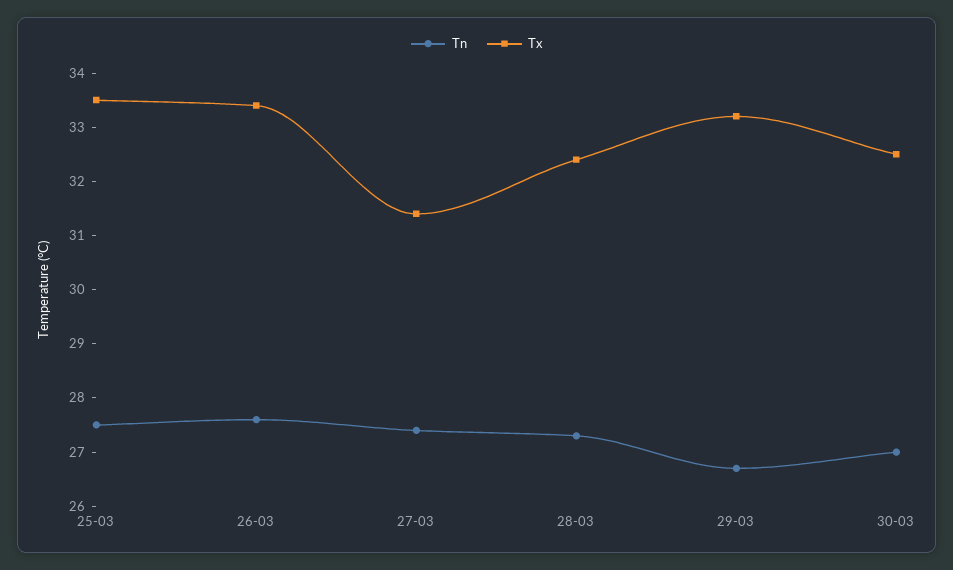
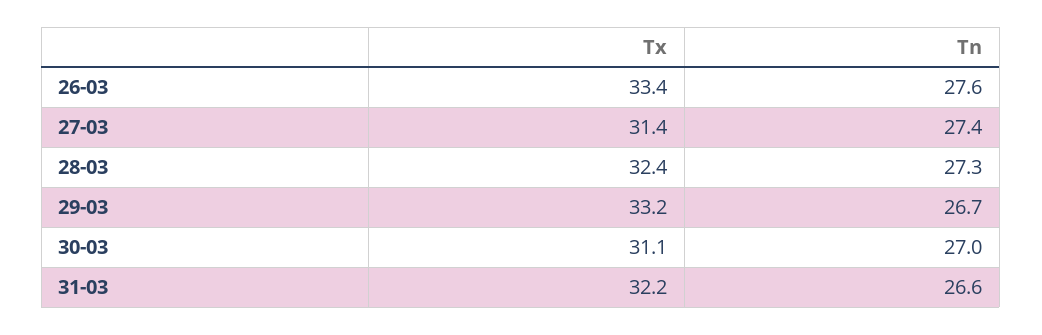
Tn, 25-03: 27.5 -> none
Tx, 25-03: 33.5 -> none
Tx, 30-03: 32.5 -> 31.1
Tx, 31-03: none -> 32.2
Tn, 31-03: none -> 26.6

